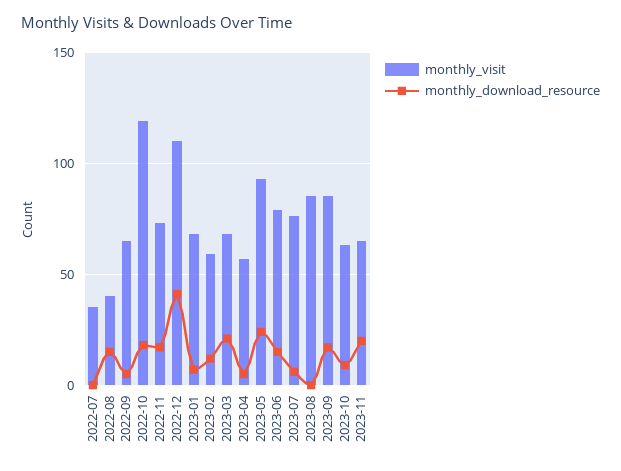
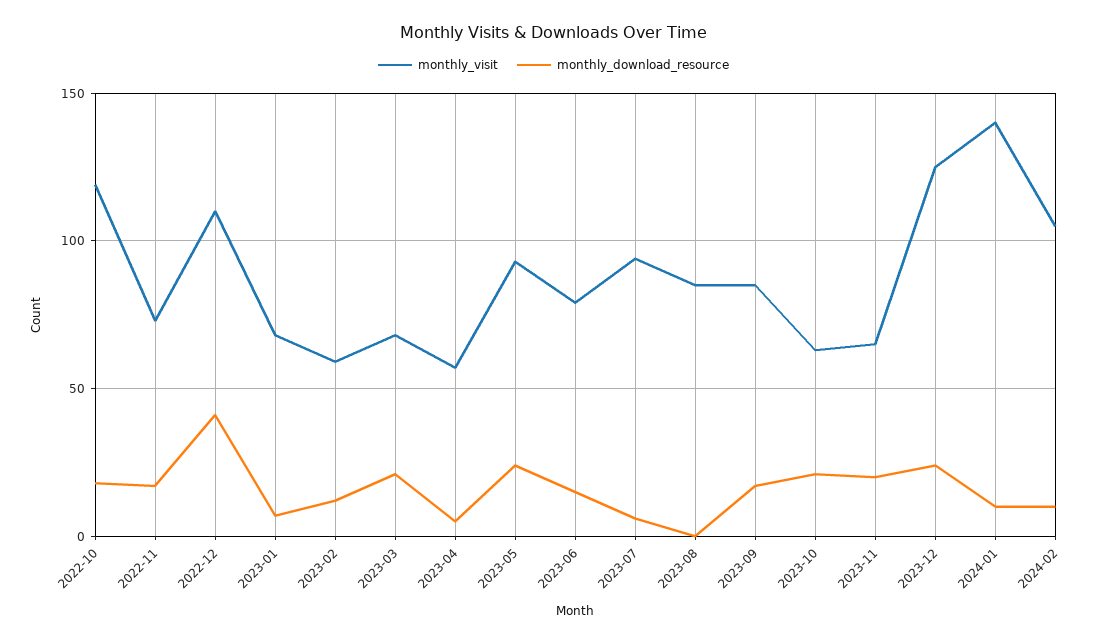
monthly_visit, 2022-07: 35 -> none
monthly_download_resource, 2022-07: 0 -> none
monthly_visit, 2022-08: 40 -> none
monthly_download_resource, 2022-08: 15 -> none
monthly_visit, 2022-09: 65 -> none
monthly_download_resource, 2022-09: 5 -> none
monthly_visit, 2023-07: 75 -> 95
monthly_download_resource, 2023-10: 10 -> 20
monthly_visit, 2023-12: none -> 125
monthly_download_resource, 2023-12: none -> 25
monthly_visit, 2024-01: none -> 140
monthly_download_resource, 2024-01: none -> 10
monthly_visit, 2024-02: none -> 105
monthly_download_resource, 2024-02: none -> 10

